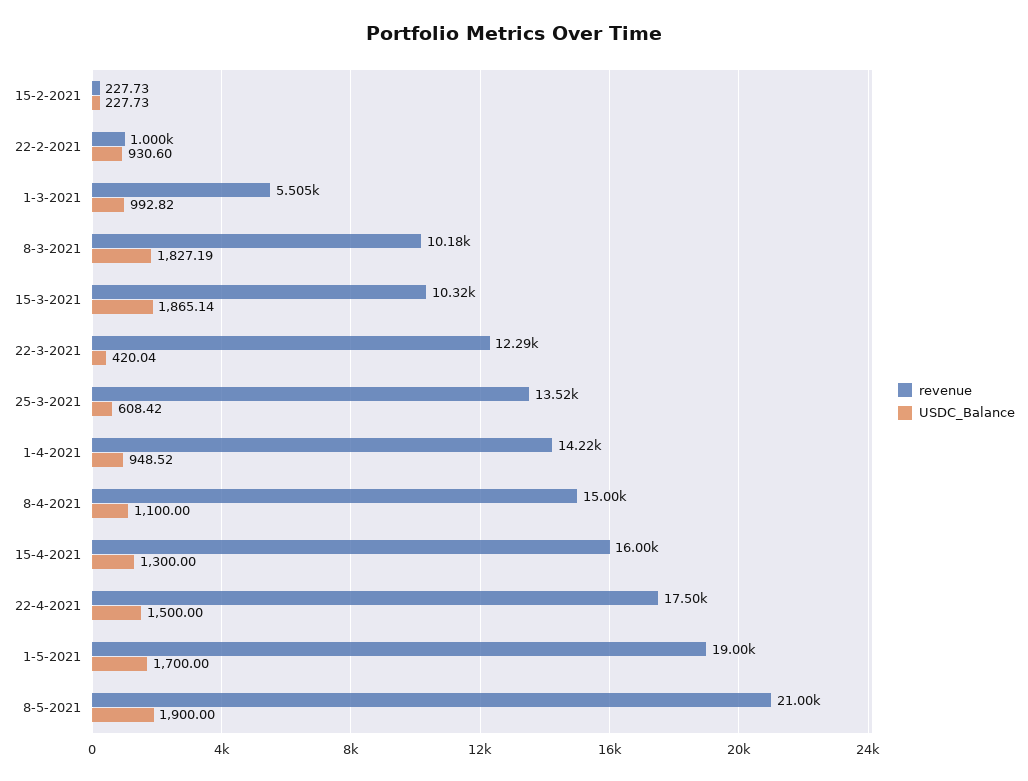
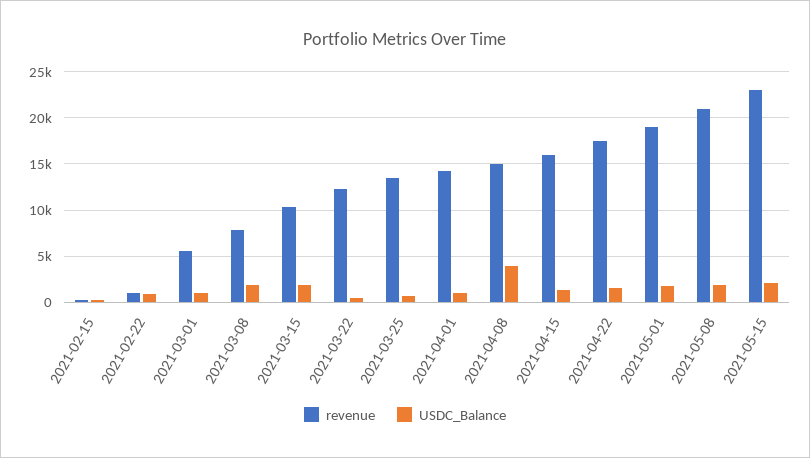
revenue, 8-3-2021: 10180 -> 8000
USDC_Balance, 8-4-2021: 1100 -> 4000
revenue, 2021-05-15: none -> 23000
USDC_Balance, 2021-05-15: none -> 2000

